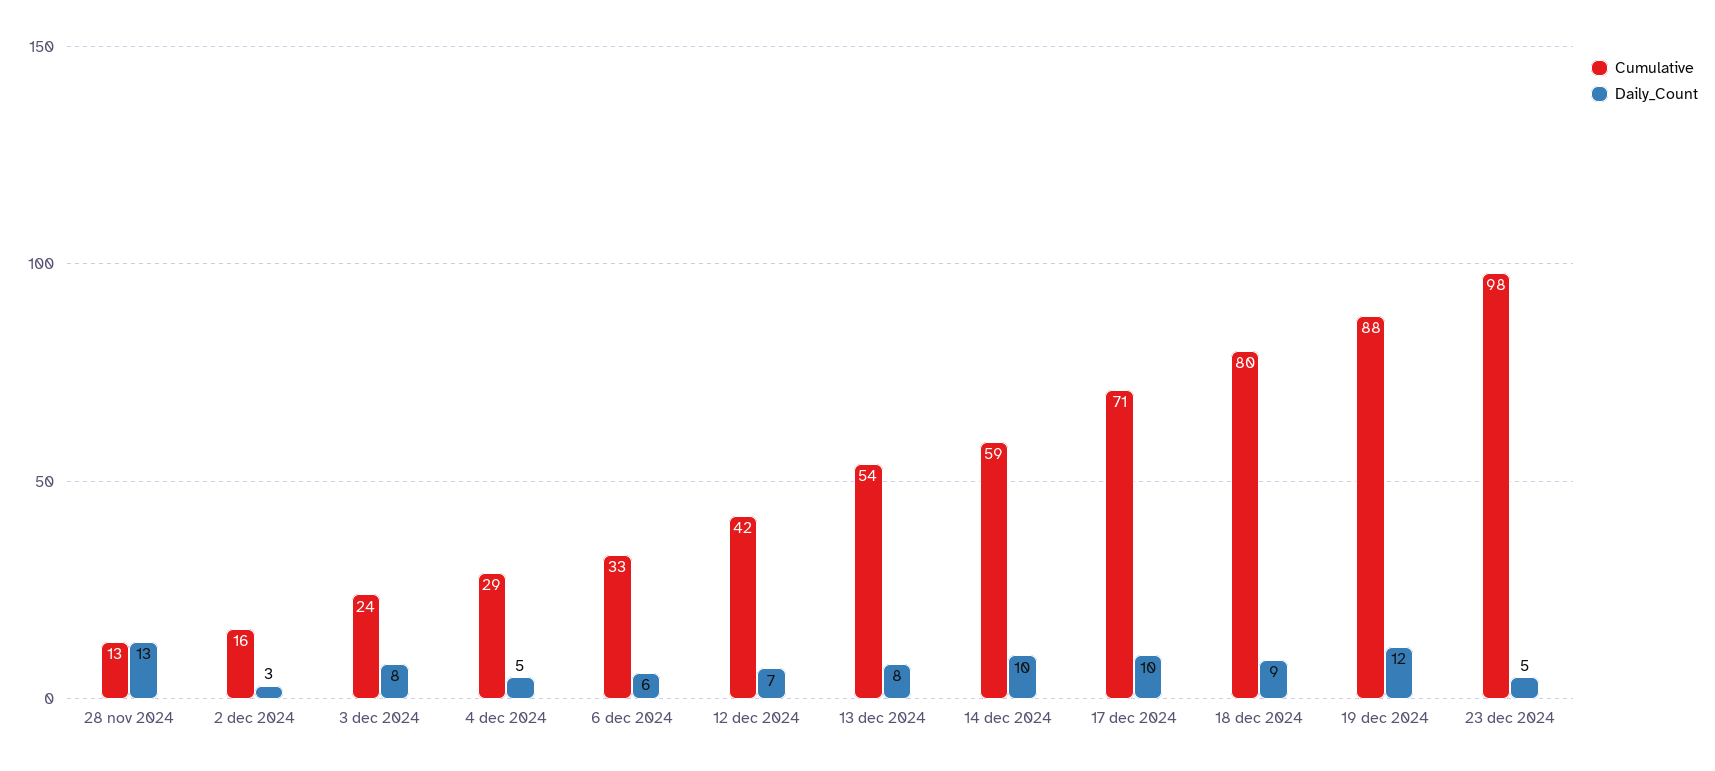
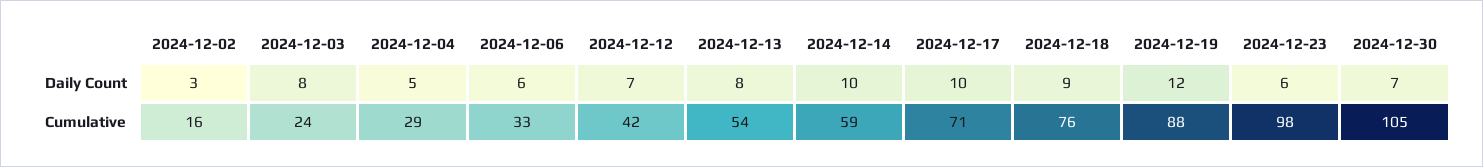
Cumulative, 28 nov 2024: 13 -> none
Daily_Count, 28 nov 2024: 13 -> none
Cumulative, 18 dec 2024: 80 -> 76
Daily_Count, 23 dec 2024: 5 -> 6
Daily_Count, 2024-12-30: none -> 7
Cumulative, 2024-12-30: none -> 105

